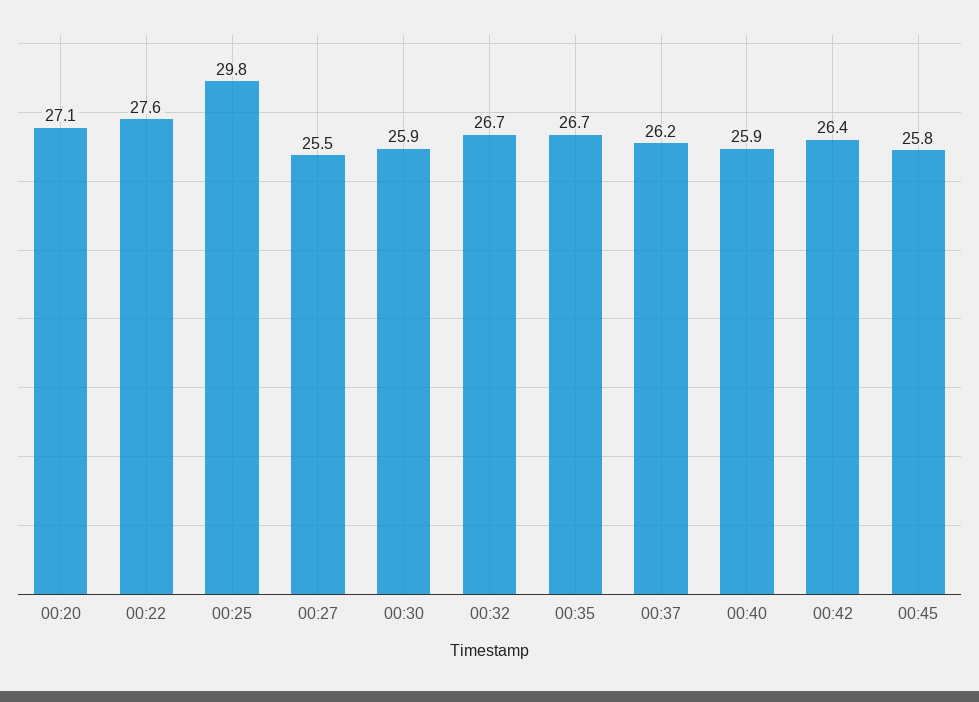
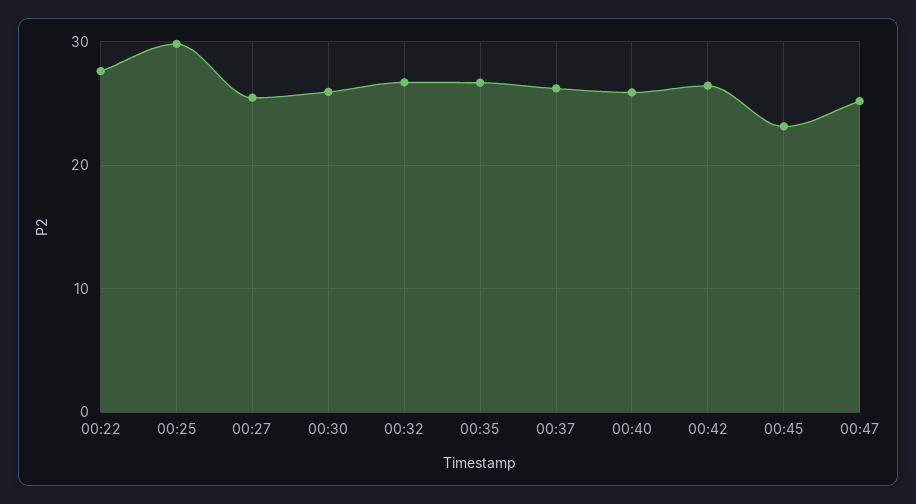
00:20: 27.1 -> none
00:45: 25.8 -> 23
00:47: none -> 25

